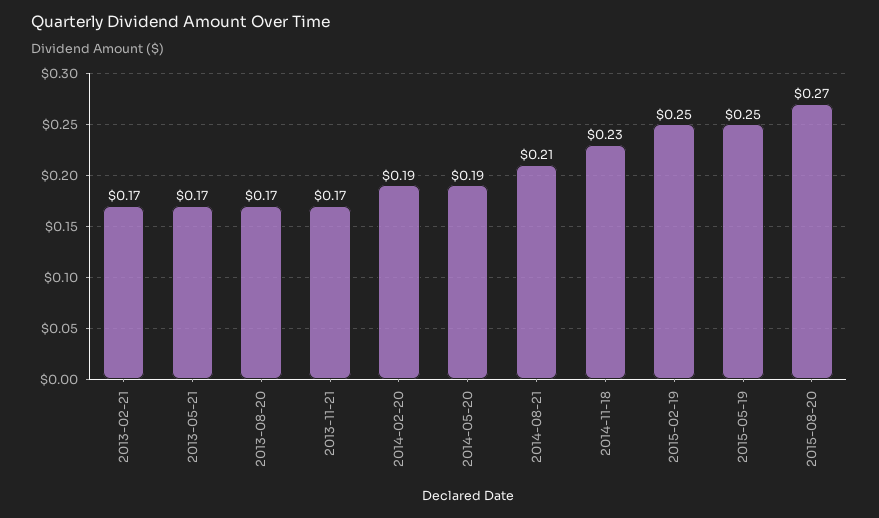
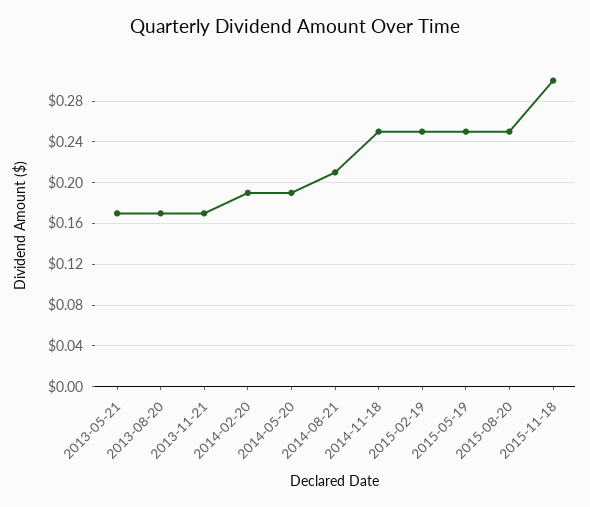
2013-02-21: 0.17 -> none
2014-11-18: 0.23 -> 0.25
2015-08-20: 0.27 -> 0.25
2015-11-18: none -> 0.3

